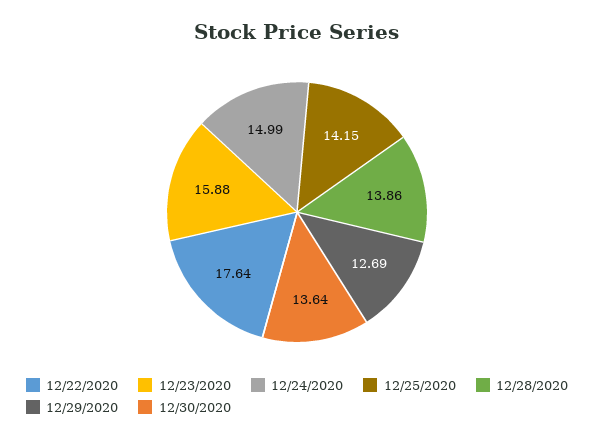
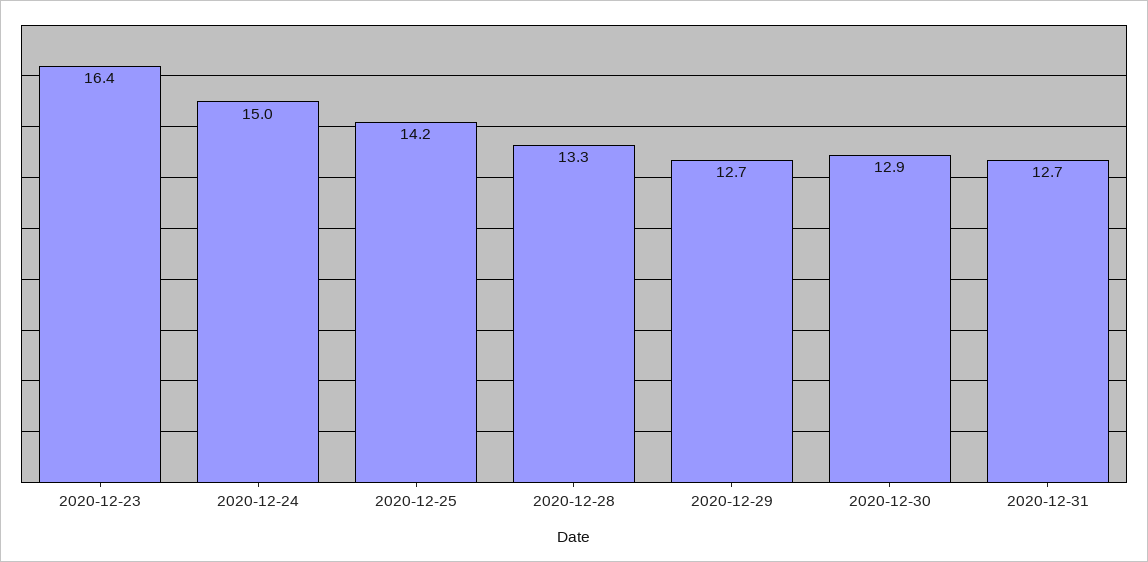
12/22/2020: 17.64 -> none
12/23/2020: 15.88 -> 16.4
12/28/2020: 13.86 -> 13.3
12/30/2020: 13.64 -> 12.9
2020-12-31: none -> 12.7

